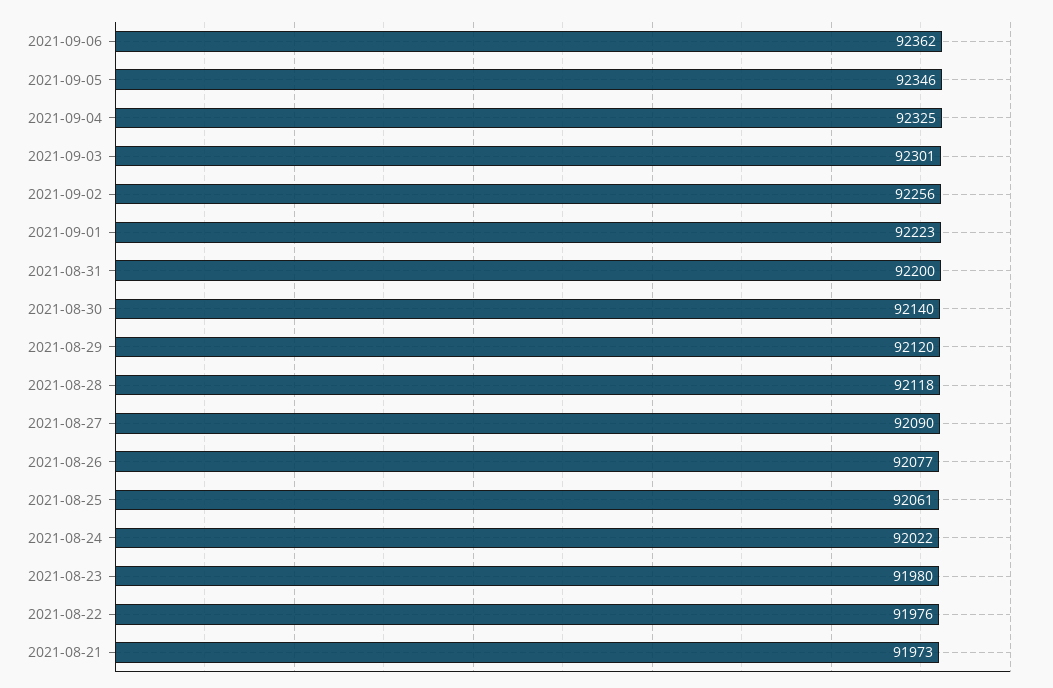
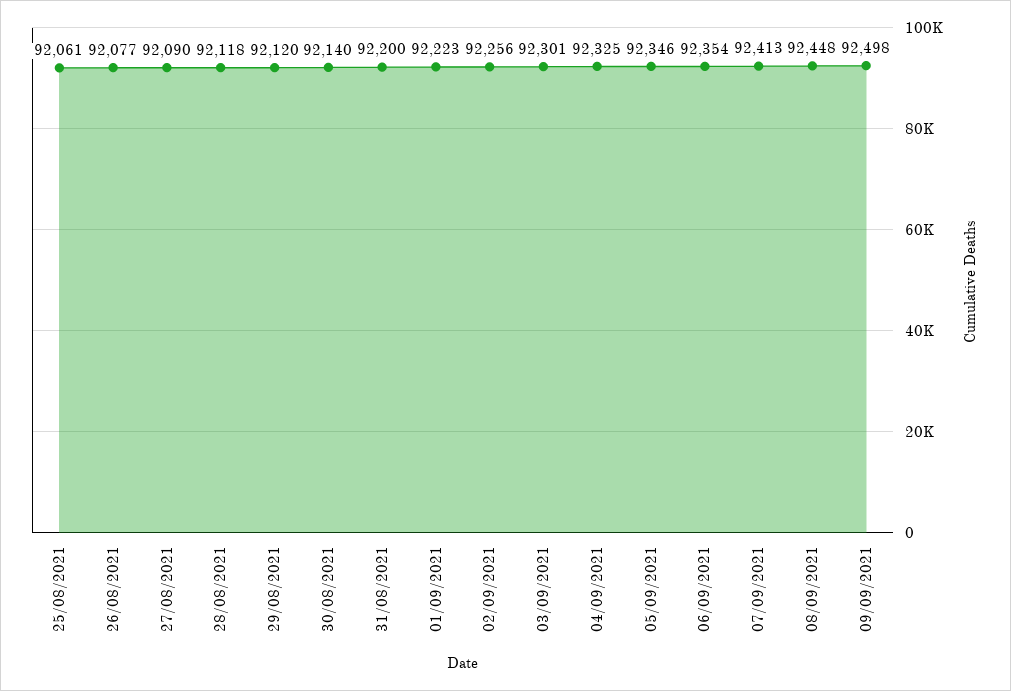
2021-09-06: 92362 -> 92354
2021-08-24: 92022 -> none
2021-08-23: 91980 -> none
2021-08-22: 91976 -> none
2021-08-21: 91973 -> none
07/09/2021: none -> 92413
08/09/2021: none -> 92448
09/09/2021: none -> 92498

